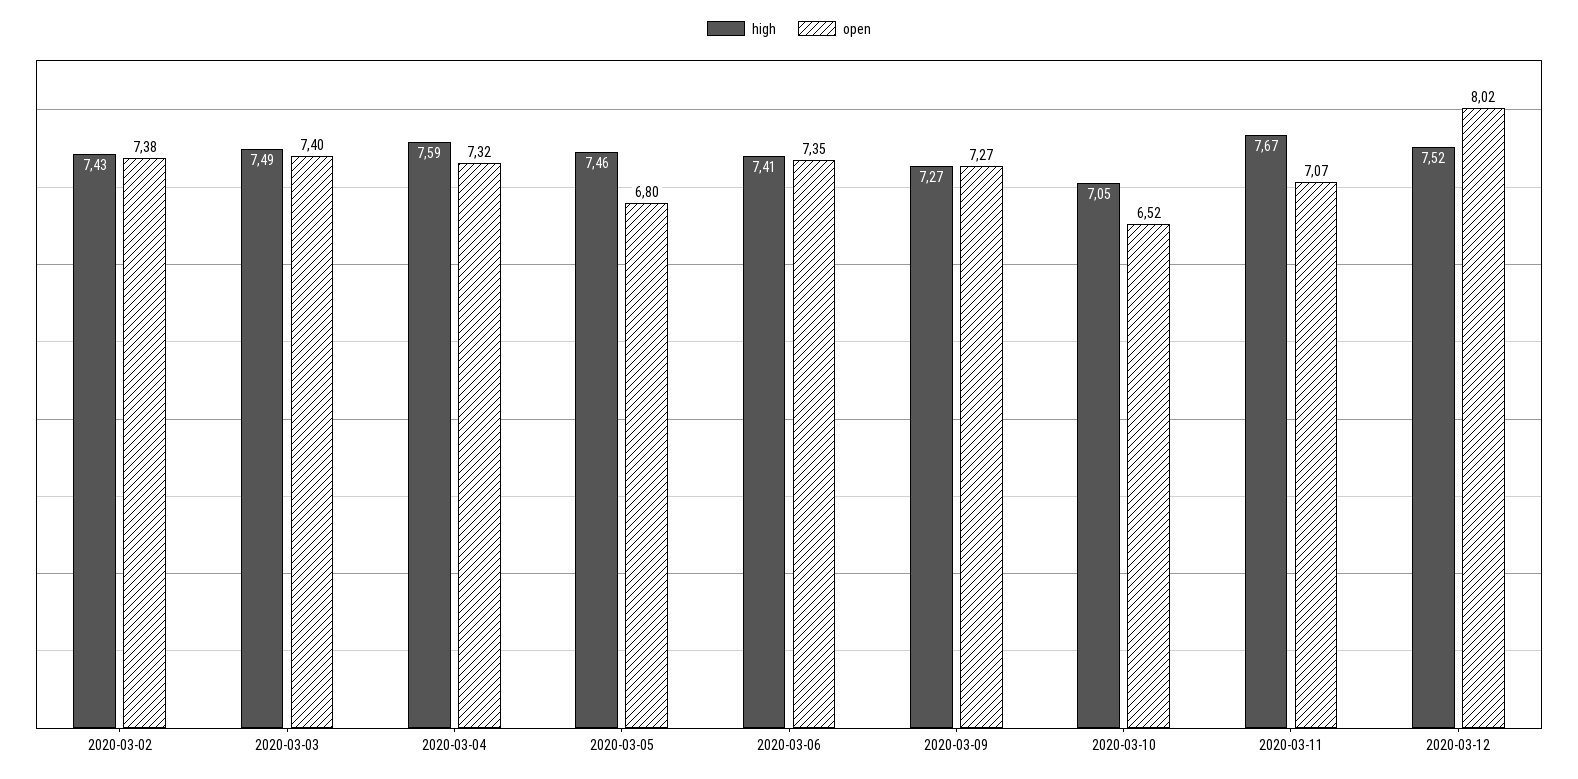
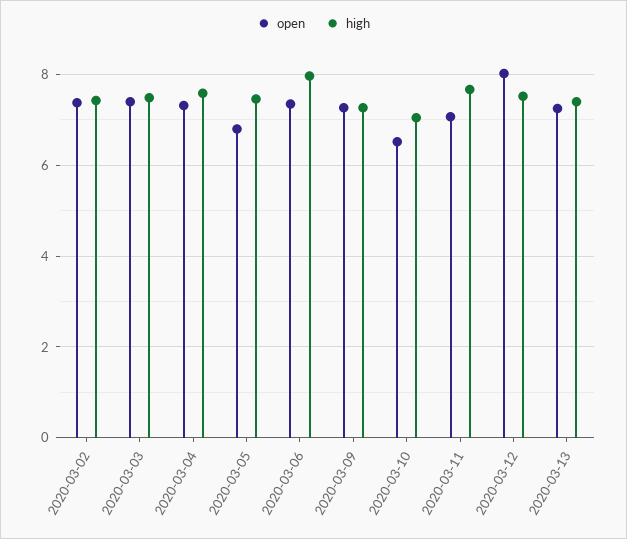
high, 2020-03-06: 7.41 -> 8
open, 2020-03-13: none -> 7.2
high, 2020-03-13: none -> 7.4

